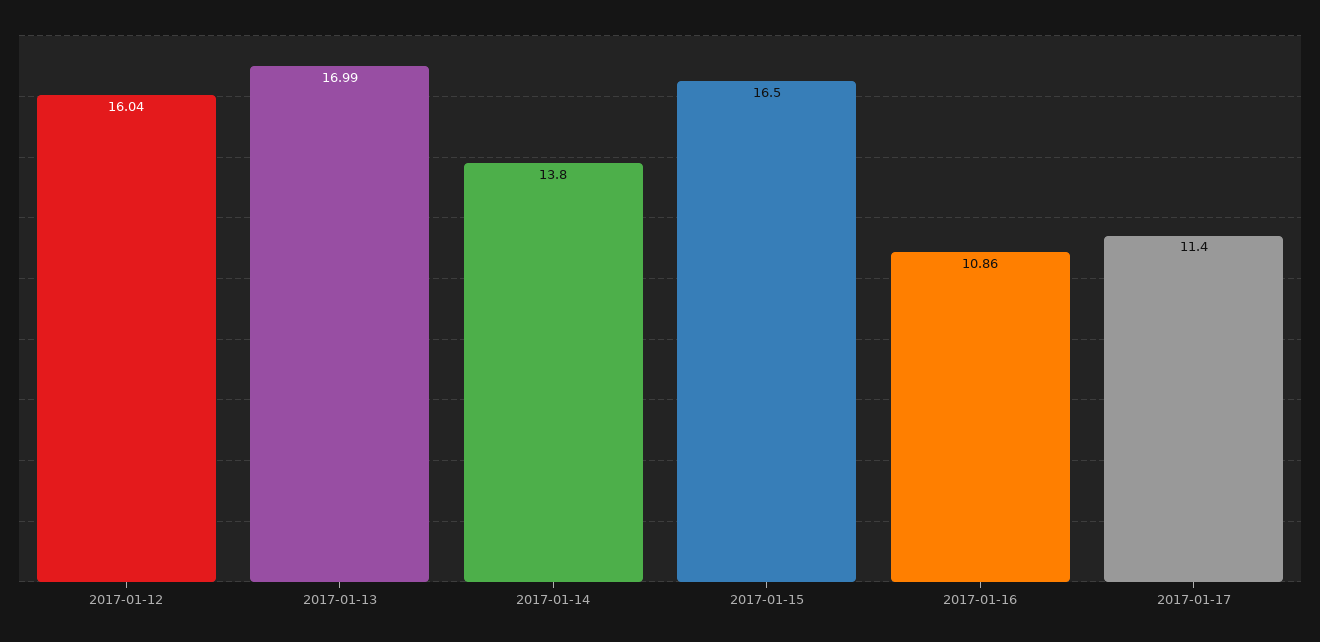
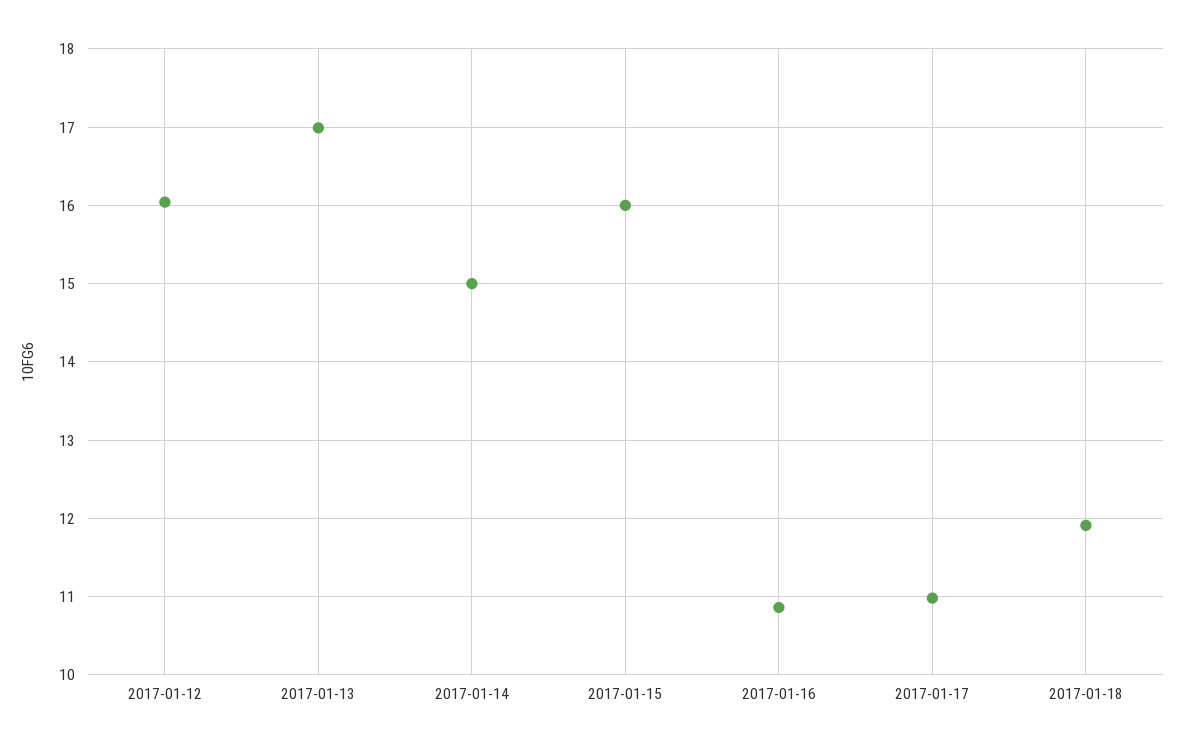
2017-01-14: 13.8 -> 15
2017-01-15: 16.5 -> 16
2017-01-17: 11.4 -> 11
2017-01-18: none -> 11.9

